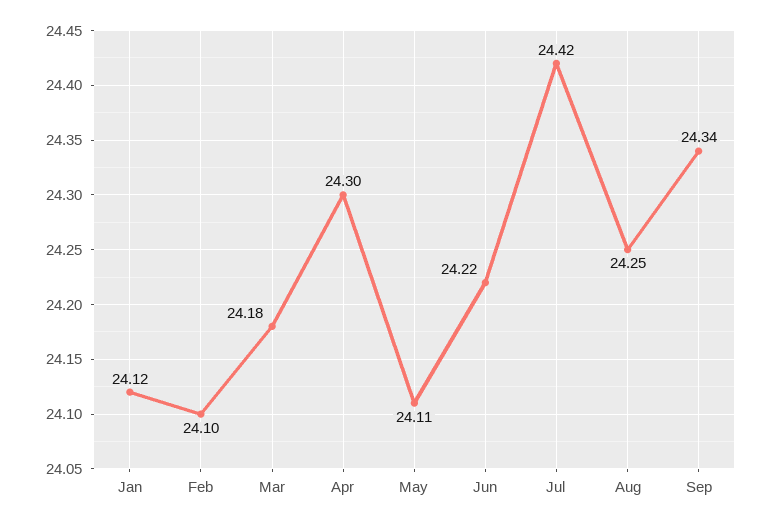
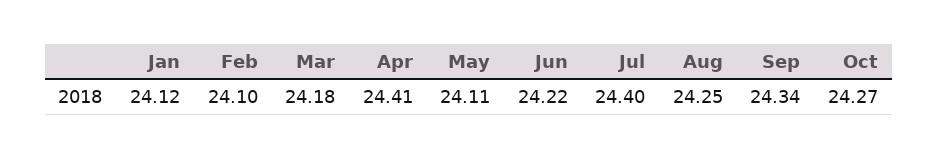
Apr: 24.3 -> 24.41
Jul: 24.42 -> 24.4
Oct: none -> 24.27

